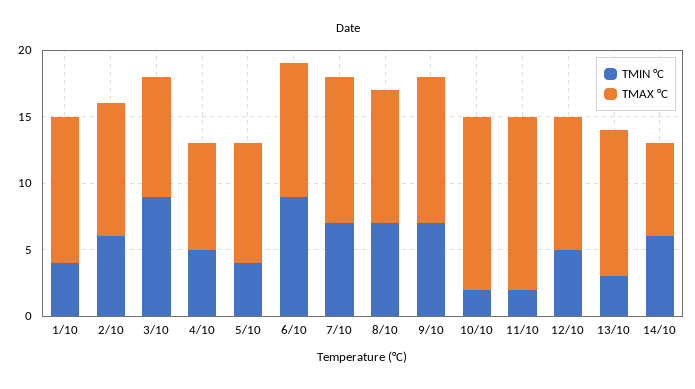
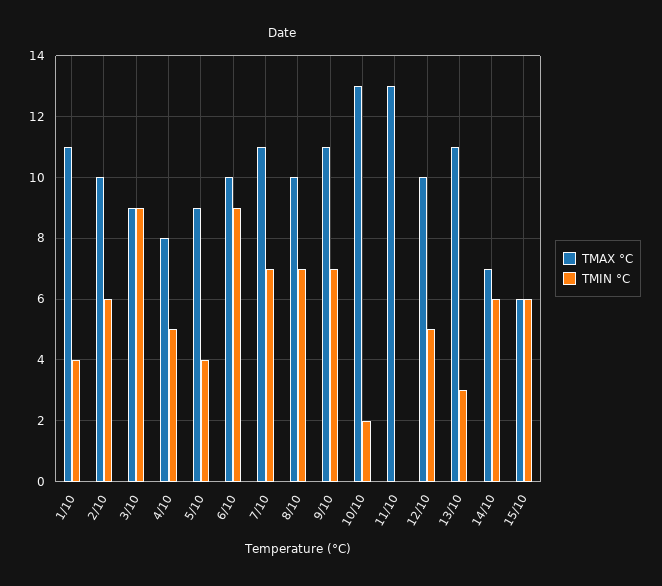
TMIN °C, 11/10: 2 -> 0
TMAX °C, 15/10: none -> 6
TMIN °C, 15/10: none -> 6

